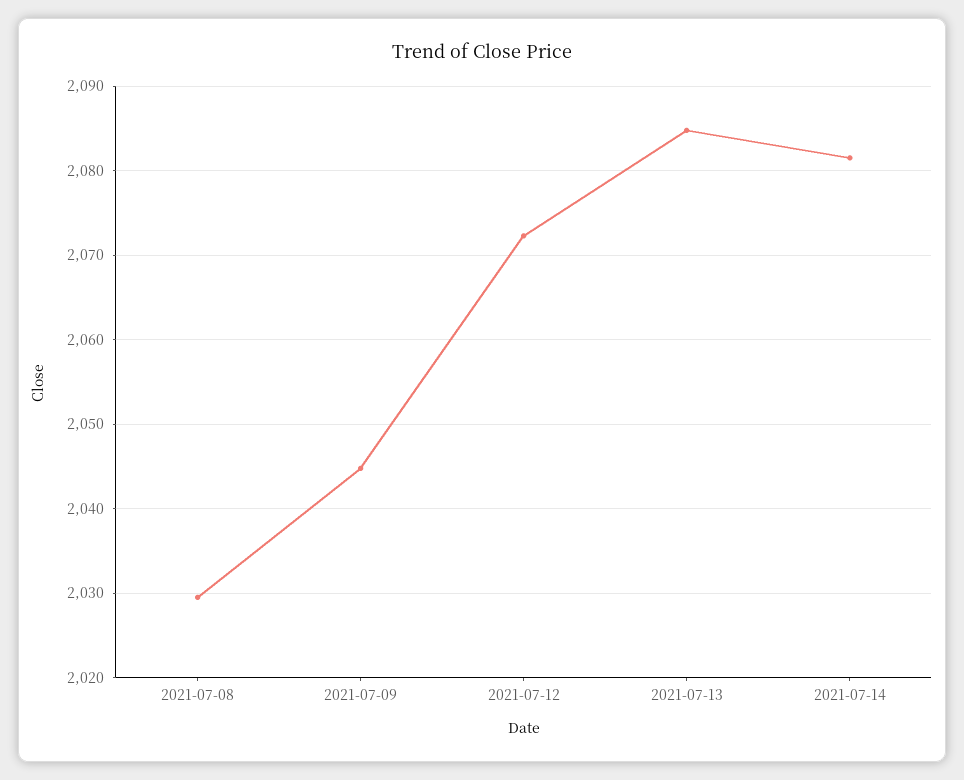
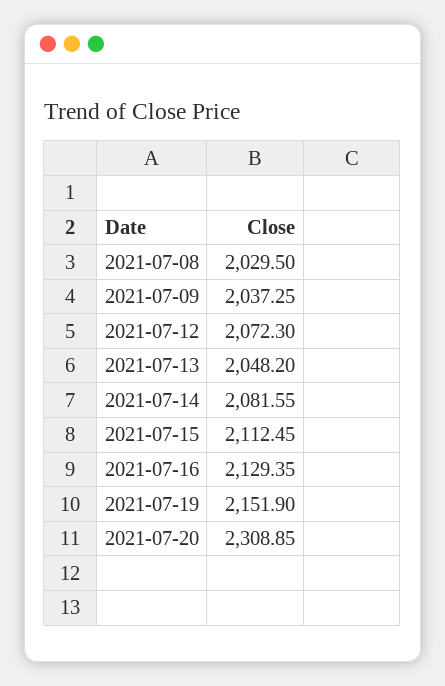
2021-07-09: 2045 -> 2037.25
2021-07-13: 2085 -> 2048.2
2021-07-15: none -> 2112.45
2021-07-16: none -> 2129.35
2021-07-19: none -> 2151.9
2021-07-20: none -> 2308.85

